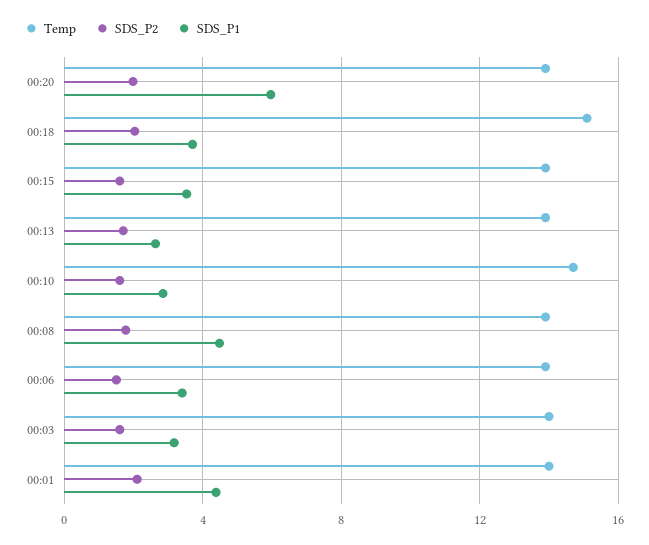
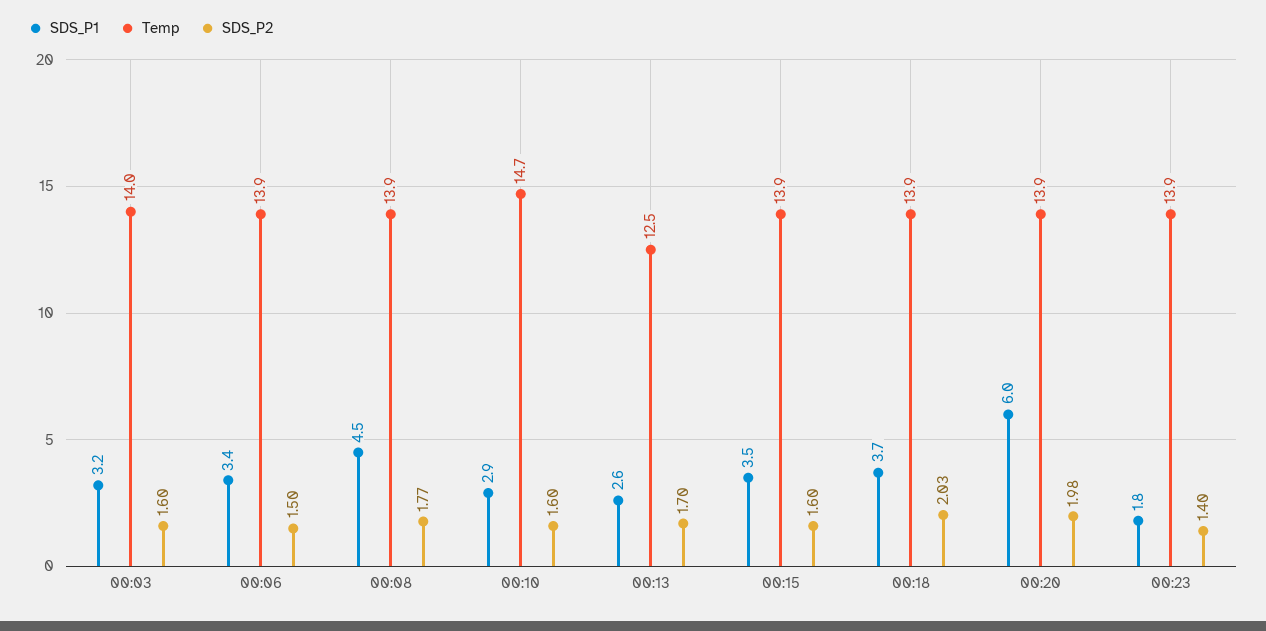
Temp, 00:18: 15 -> 13.9
Temp, 00:13: 14 -> 12.5
Temp, 00:01: 14 -> none
SDS_P2, 00:01: 2 -> none
SDS_P1, 00:01: 4.5 -> none
SDS_P1, 00:23: none -> 1.8
Temp, 00:23: none -> 13.9
SDS_P2, 00:23: none -> 1.4

